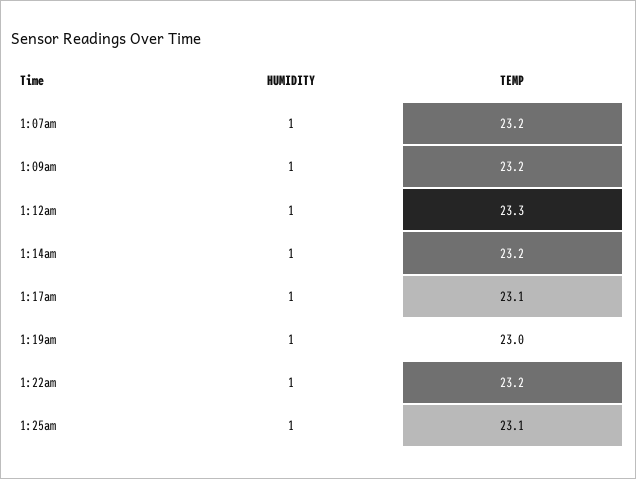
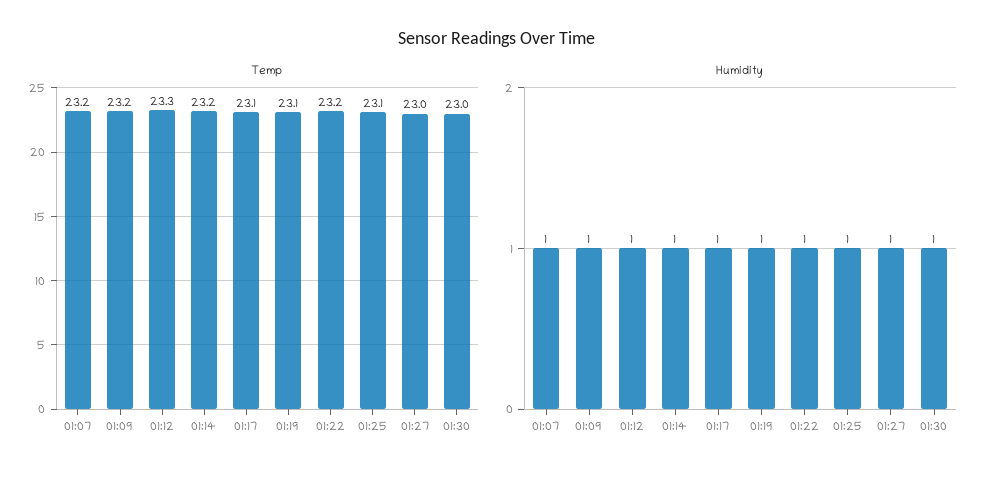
TEMP, 1:19am: 23 -> 23.1
TEMP, 01:27: none -> 23
TEMP, 01:30: none -> 23
HUMIDITY, 01:27: none -> 1
HUMIDITY, 01:30: none -> 1

